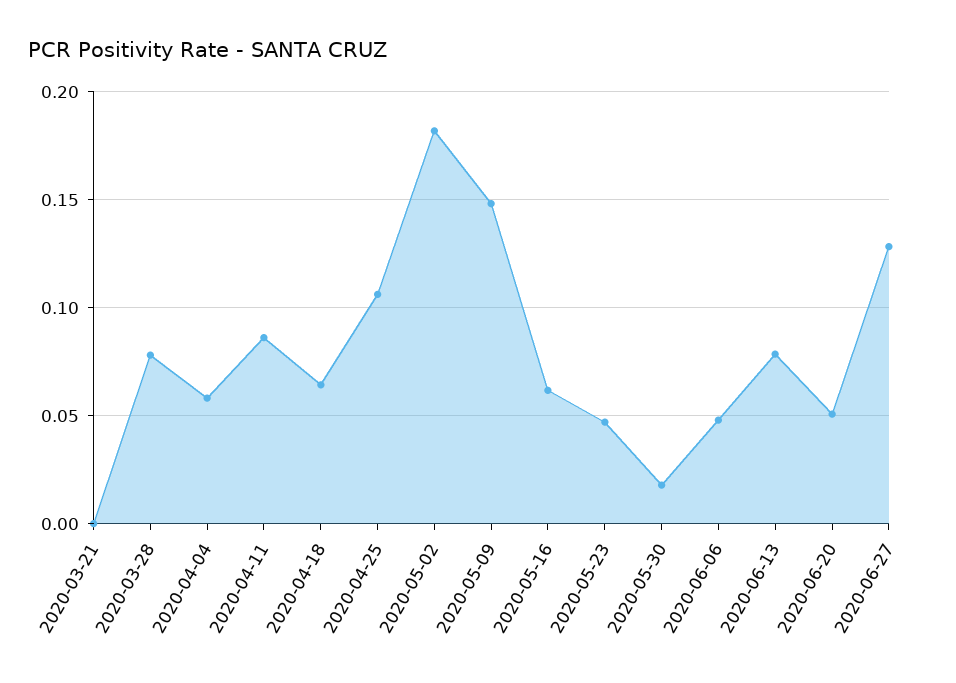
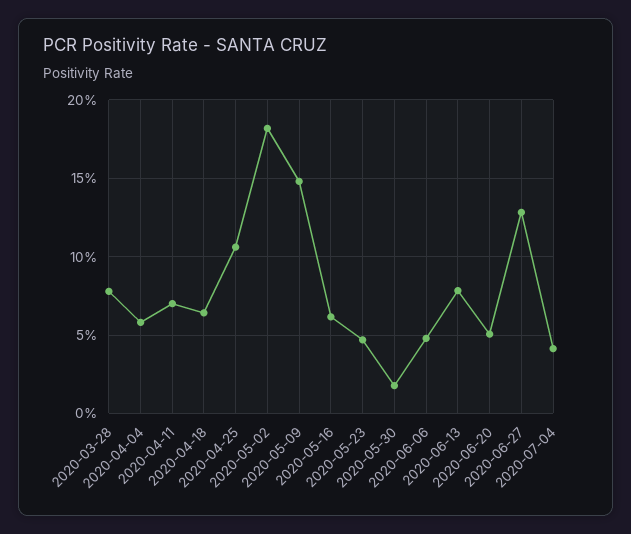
2020-03-21: 0 -> none
2020-04-11: 0.085 -> 0.07
2020-07-04: none -> 0.04

